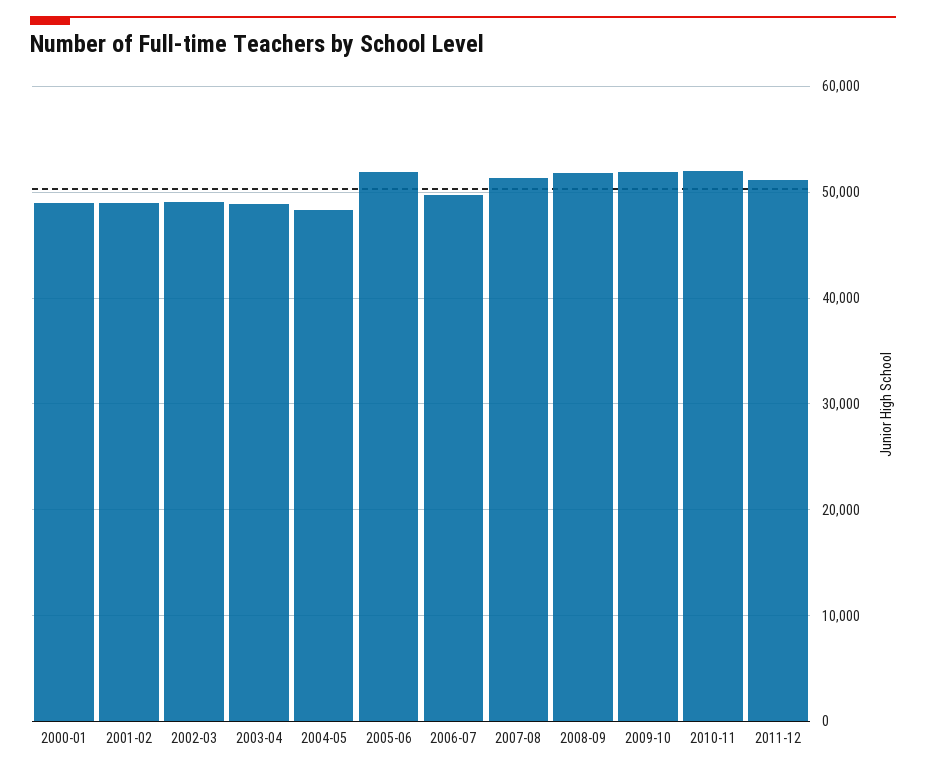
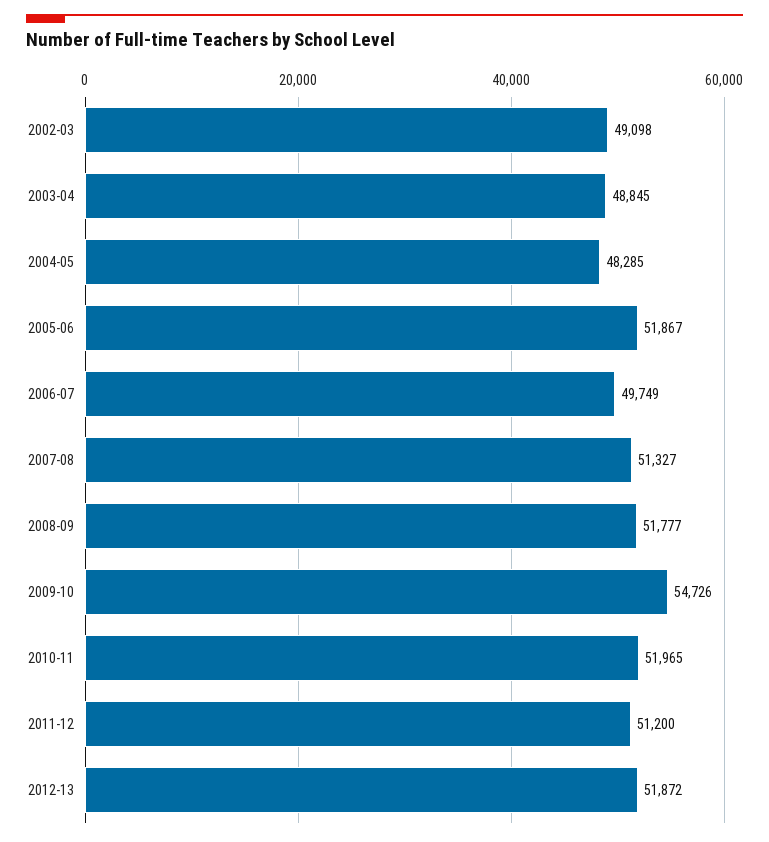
2000-01: 49000 -> none
2001-02: 49000 -> none
2009-10: 52000 -> 54726
2012-13: none -> 51872

